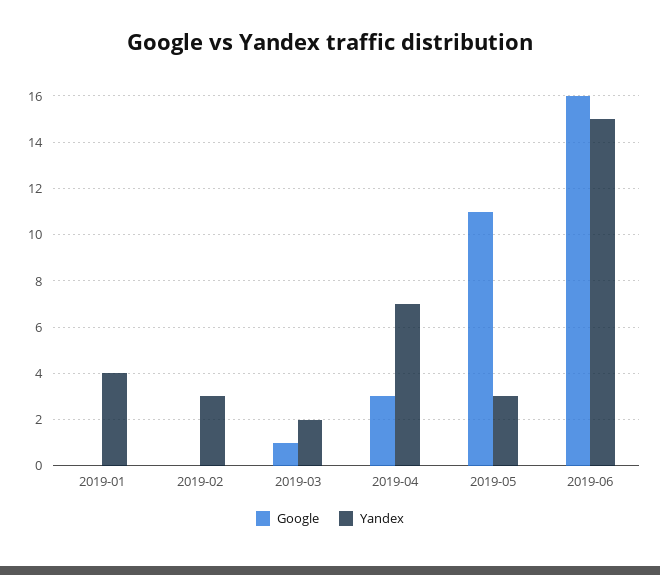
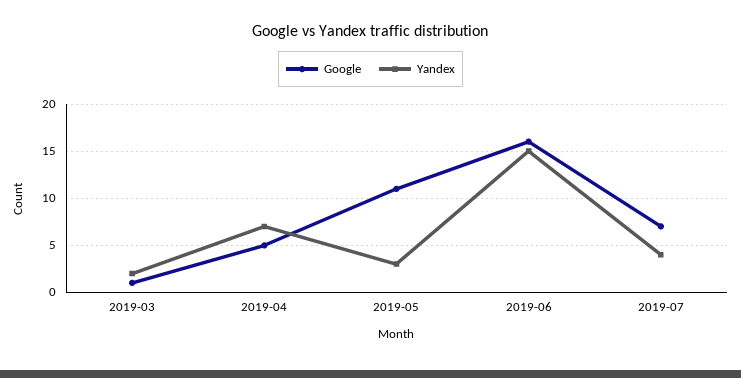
Google, 2019-01: 0 -> none
Yandex, 2019-01: 4 -> none
Google, 2019-02: 0 -> none
Yandex, 2019-02: 3 -> none
Google, 2019-04: 3 -> 5
Google, 2019-07: none -> 7
Yandex, 2019-07: none -> 4

